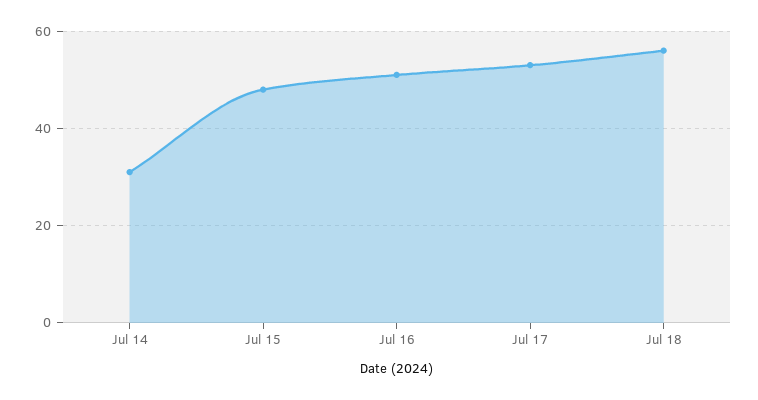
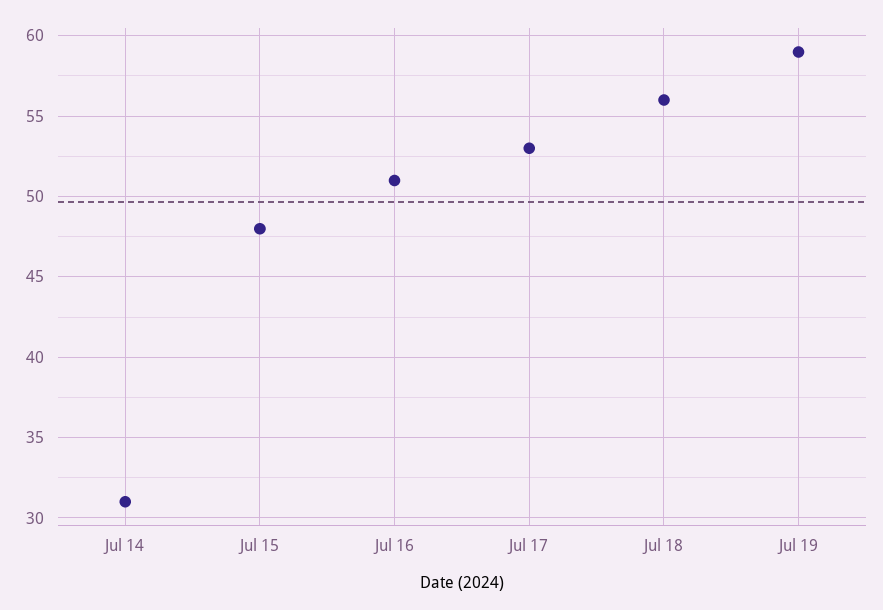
Jul 19: none -> 59

